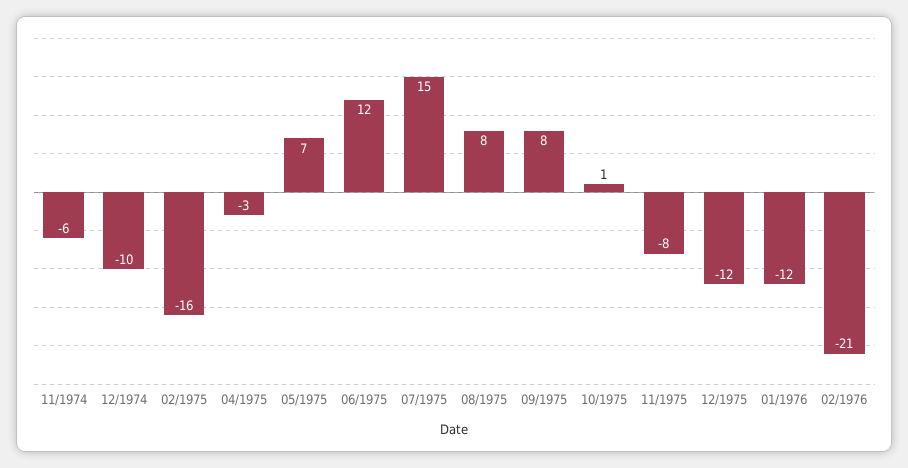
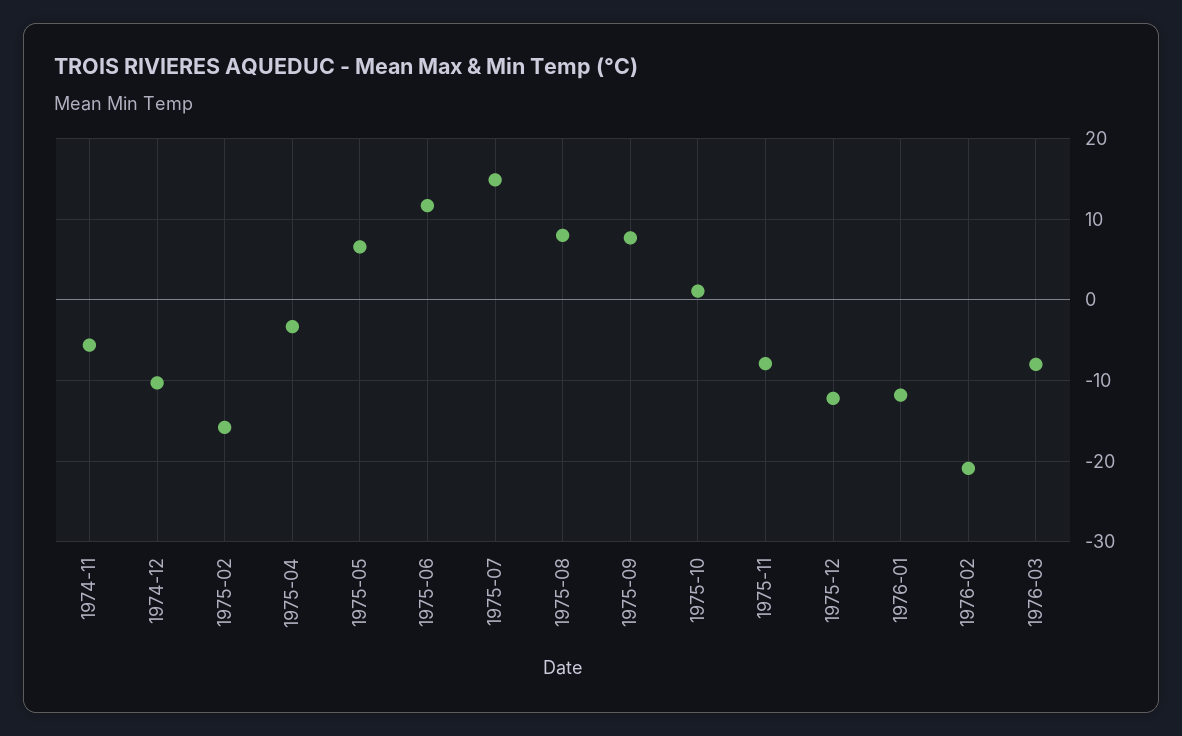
1976-03: none -> -8

